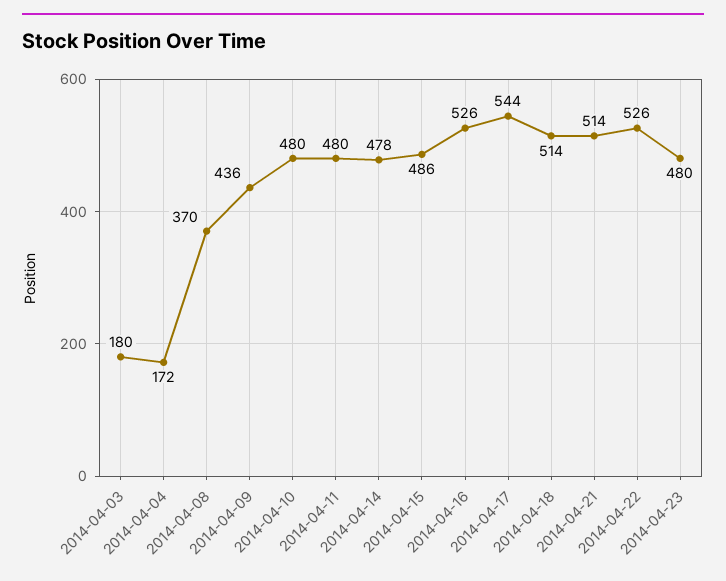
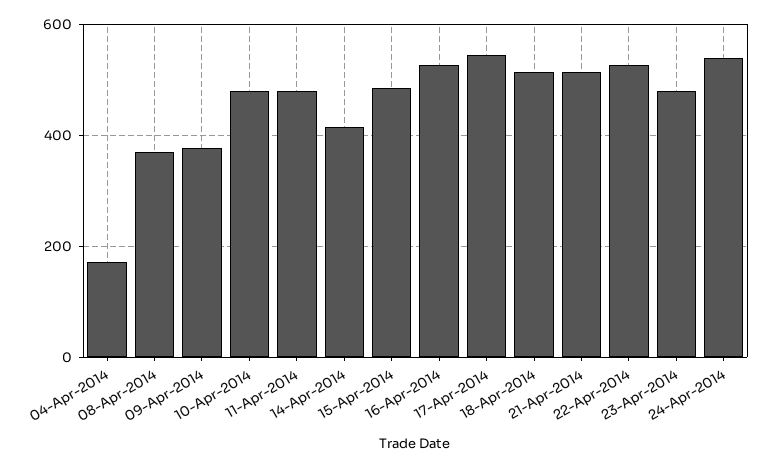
2014-04-03: 180 -> none
2014-04-09: 436 -> 380
2014-04-14: 478 -> 420
24-Apr-2014: none -> 540

